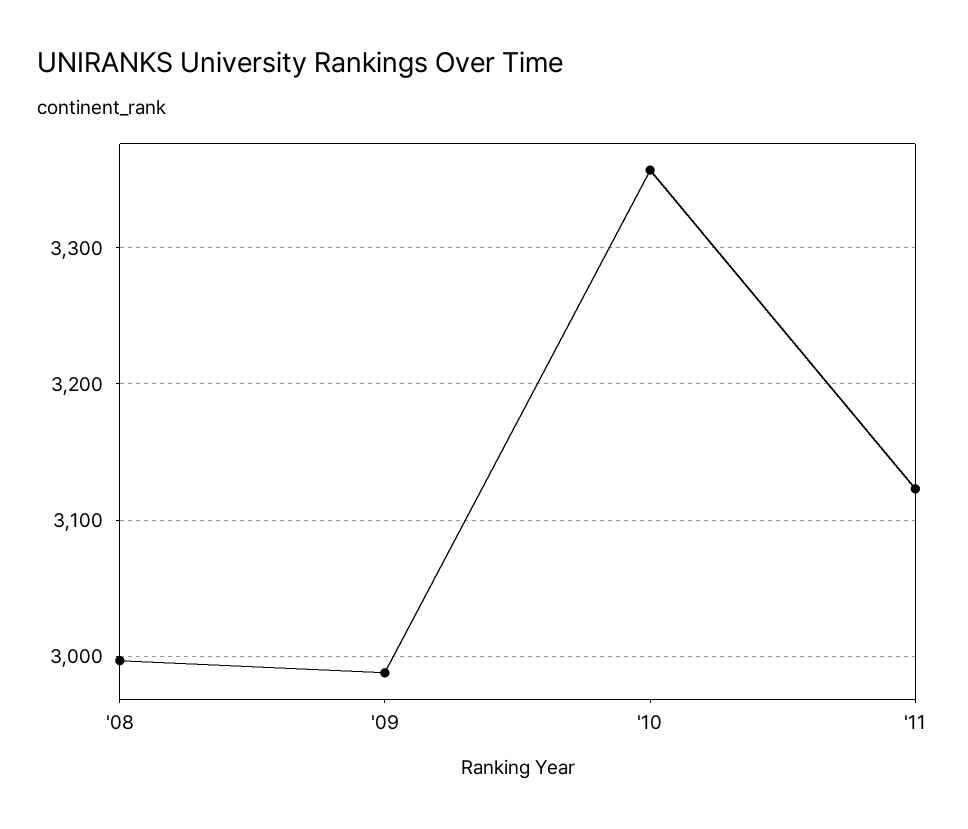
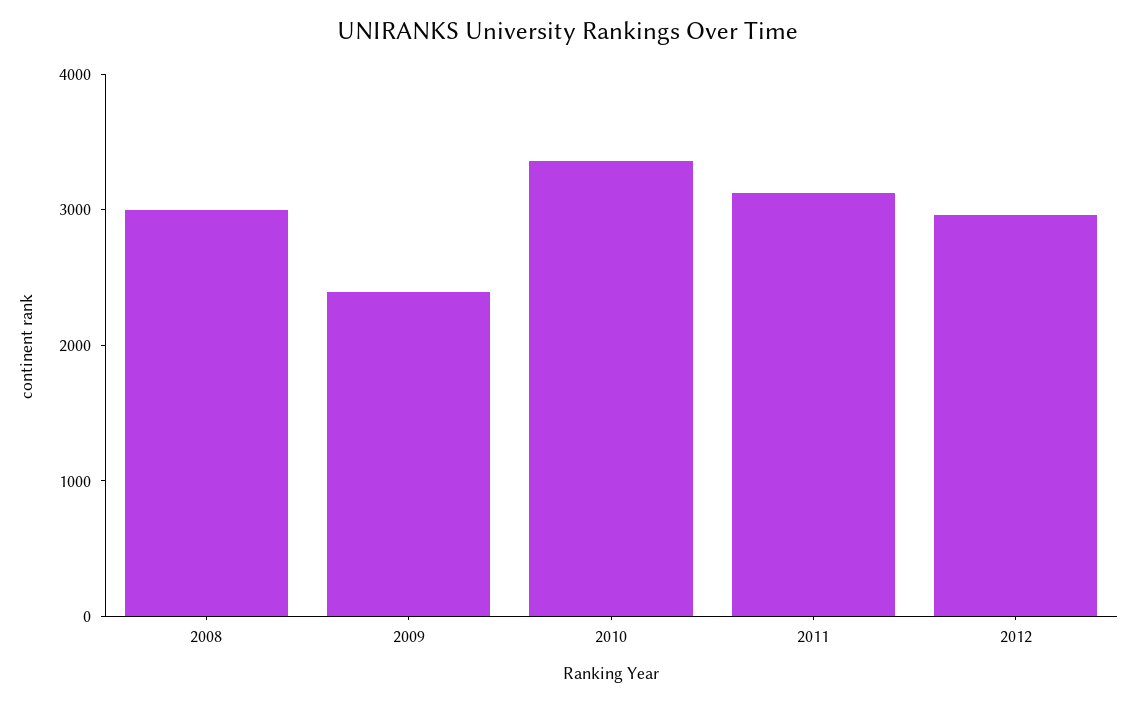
'09: 2990 -> 2400
2012: none -> 3000

